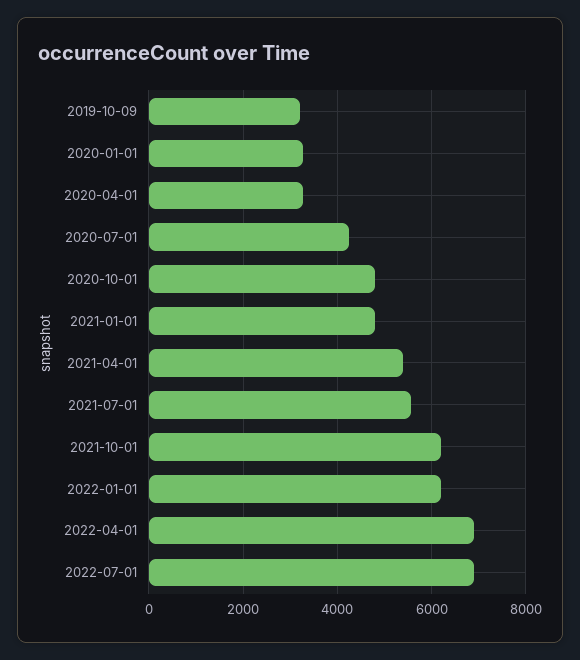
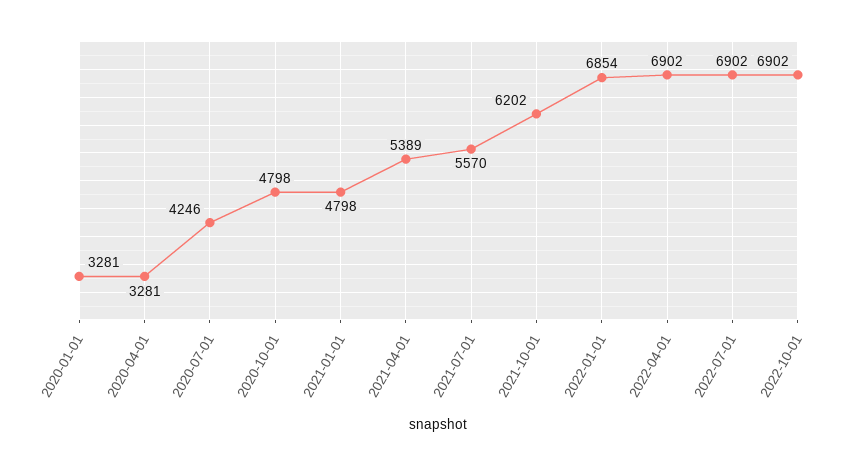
2019-10-09: 3200 -> none
2022-01-01: 6200 -> 6854
2022-10-01: none -> 6902

